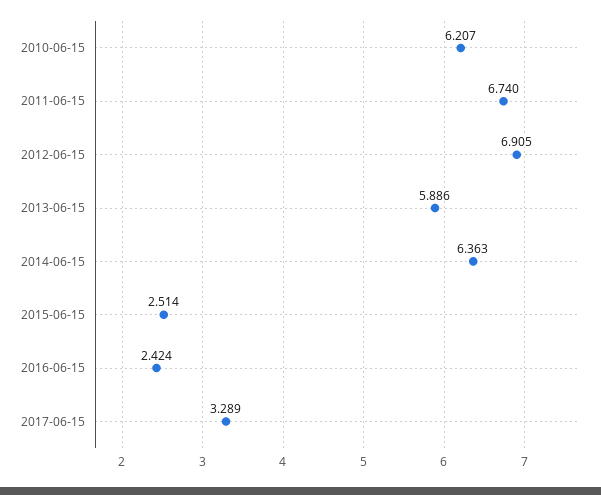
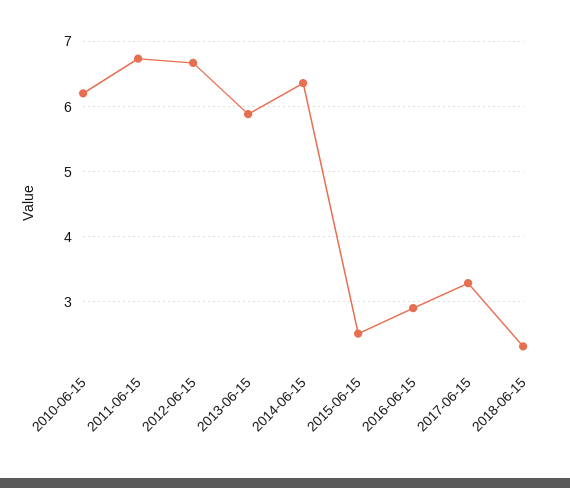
2012-06-15: 6.905 -> 6.7
2016-06-15: 2.424 -> 2.9
2018-06-15: none -> 2.3

